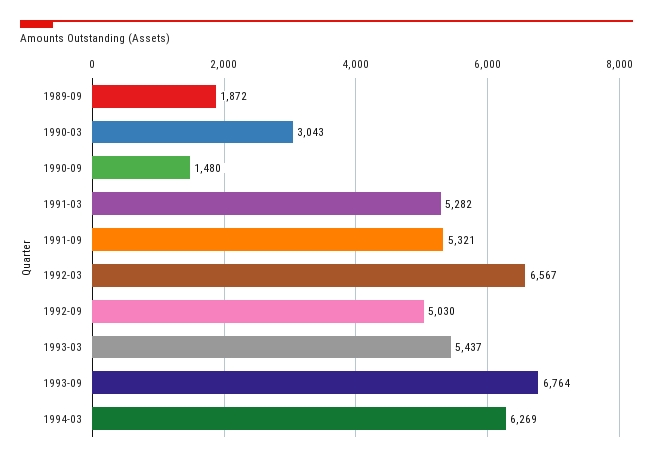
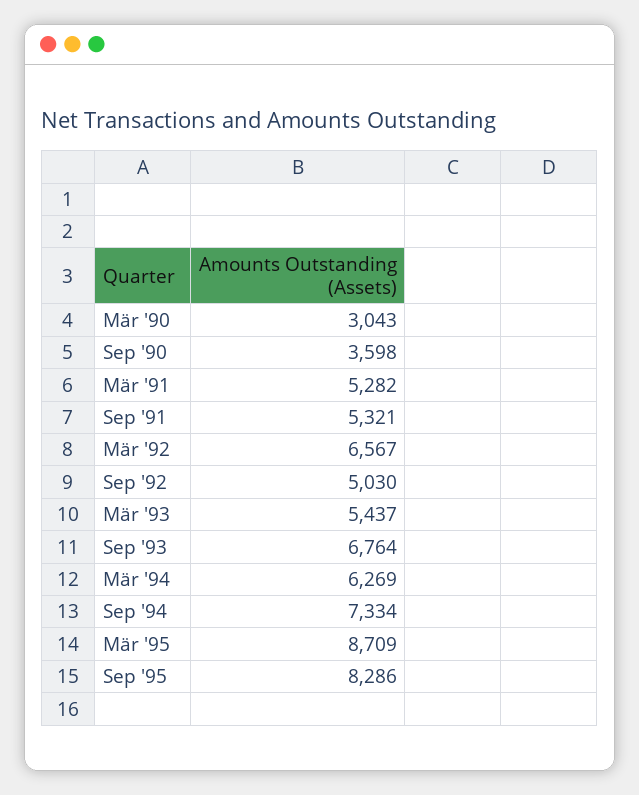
1989-09: 1872 -> none
1990-09: 1480 -> 3598
Sep '94: none -> 7334
Mär '95: none -> 8709
Sep '95: none -> 8286

